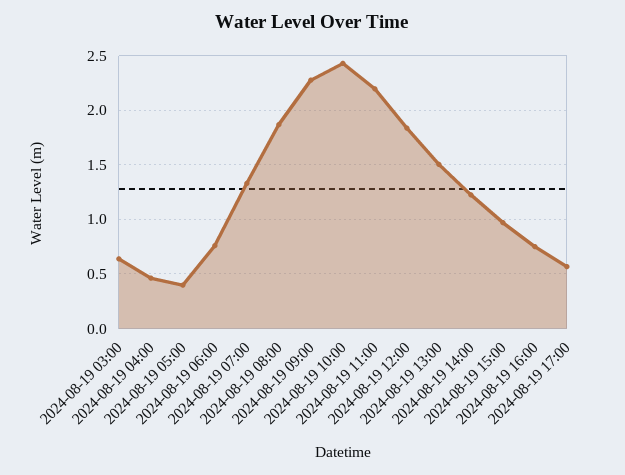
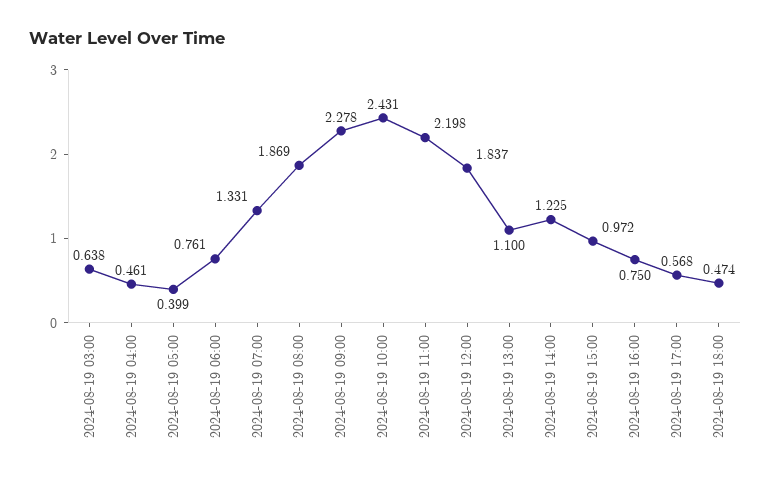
2024-08-19 13:00: 1.5 -> 1.1
2024-08-19 18:00: none -> 0.474

